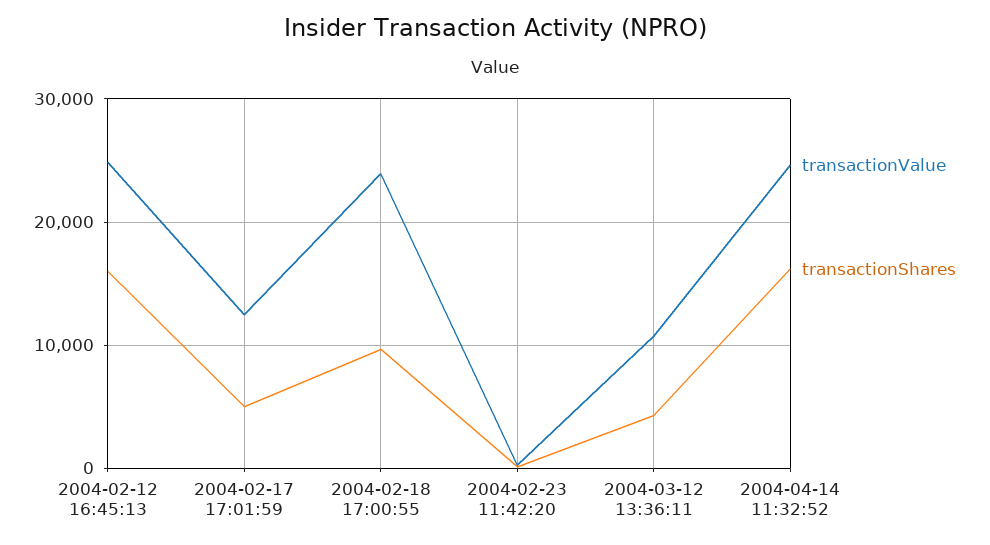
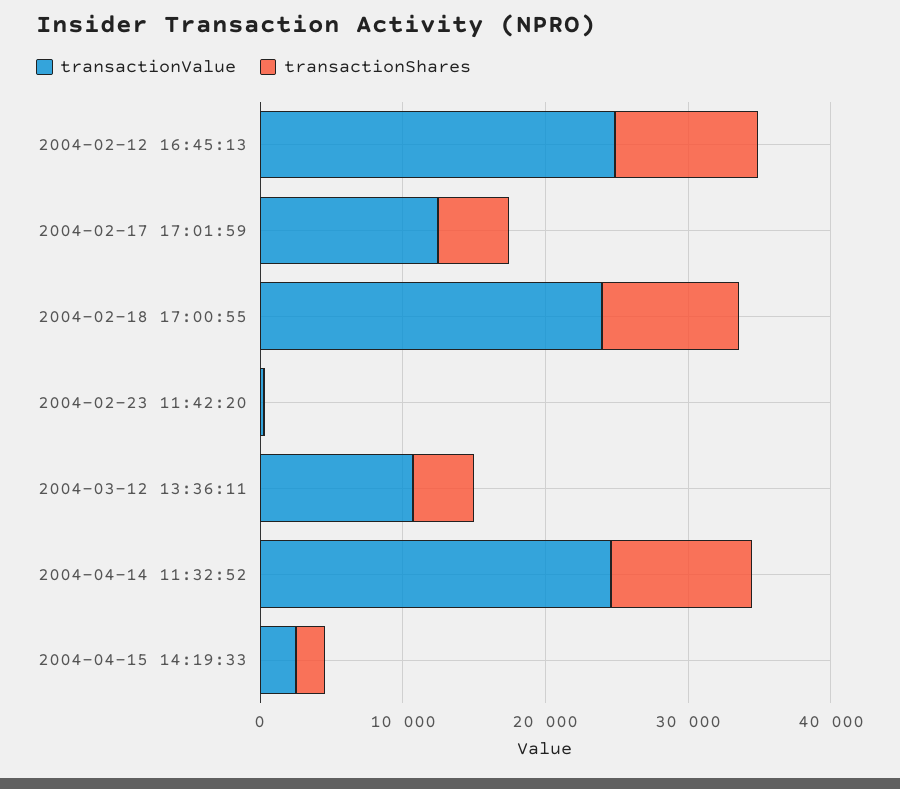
transactionShares, 2004-02-12 16:45:13: 16000 -> 10000
transactionShares, 2004-04-14 11:32:52: 16000 -> 10000
transactionValue, 2004-04-15 14:19:33: none -> 2000
transactionShares, 2004-04-15 14:19:33: none -> 2000

